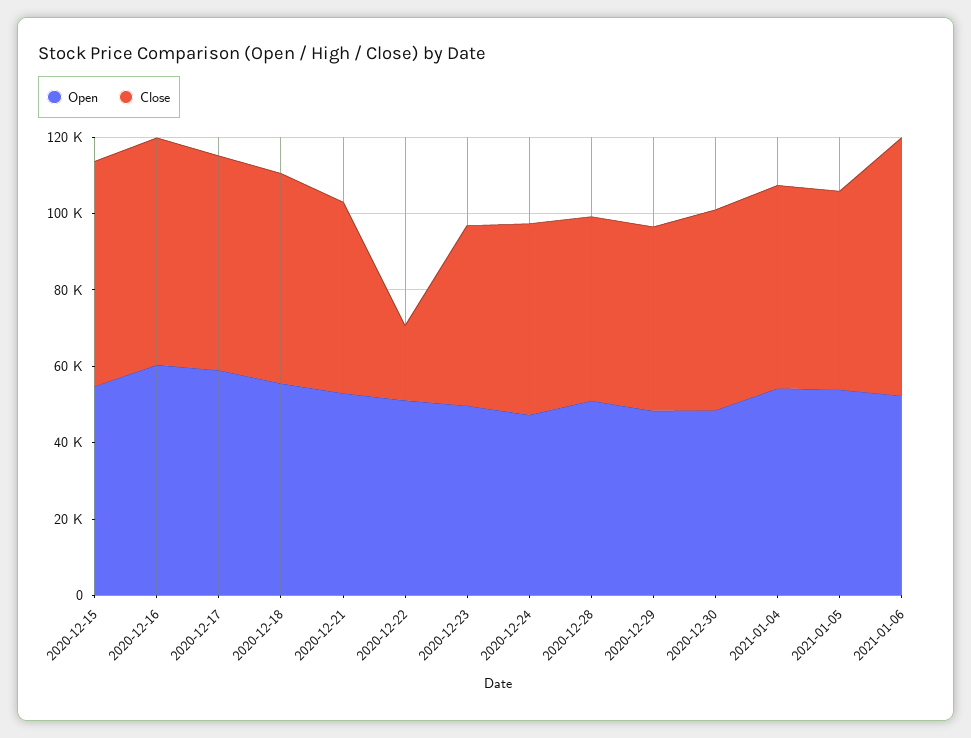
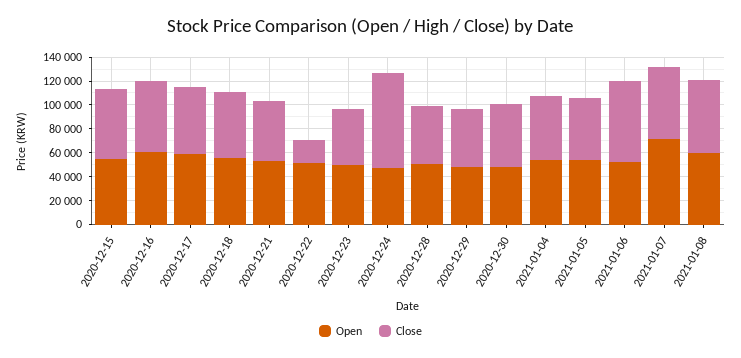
Close, 2020-12-24: 50000 -> 80000
Open, 2021-01-07: none -> 70000
Close, 2021-01-07: none -> 60000
Open, 2021-01-08: none -> 60000
Close, 2021-01-08: none -> 60000

